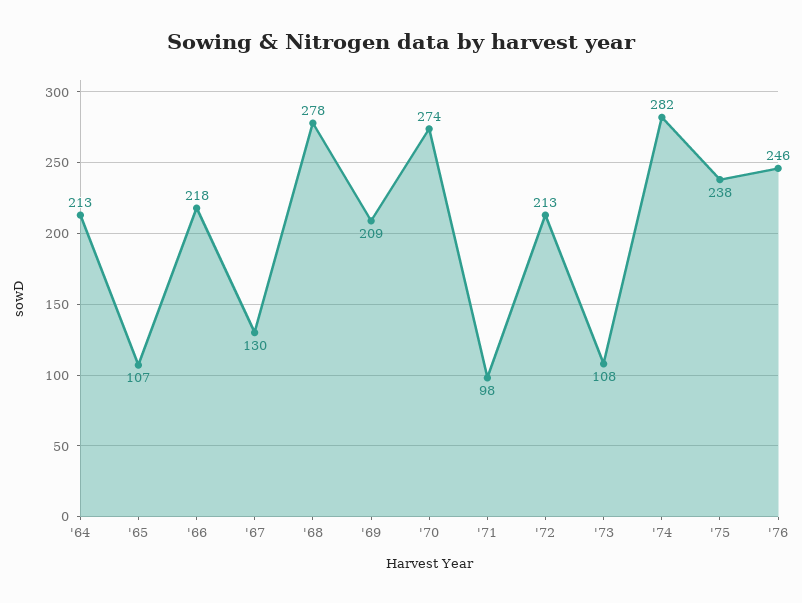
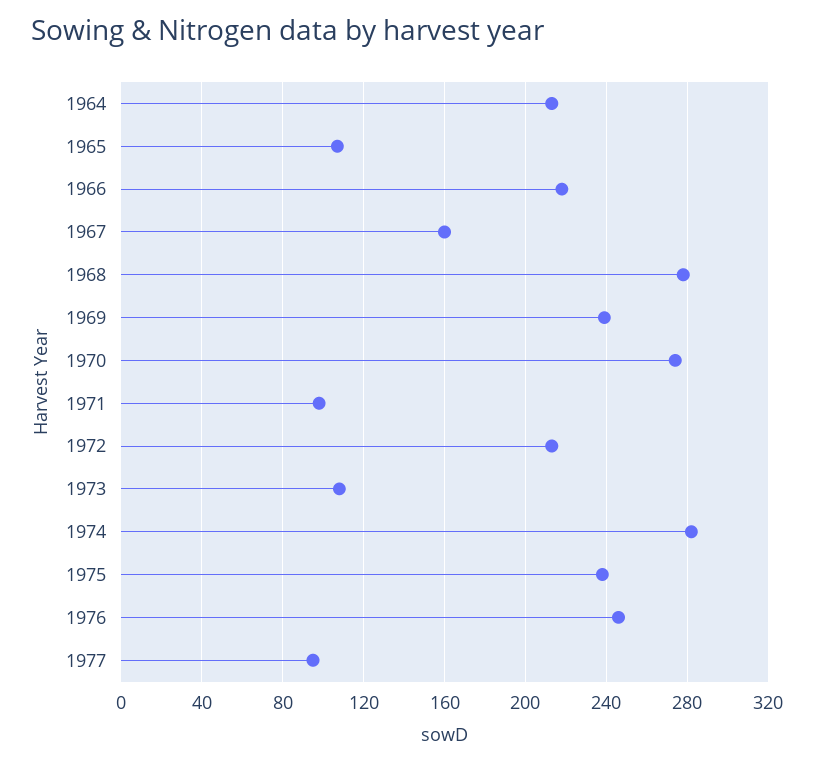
'67: 130 -> 160
'69: 209 -> 240
1977: none -> 95

